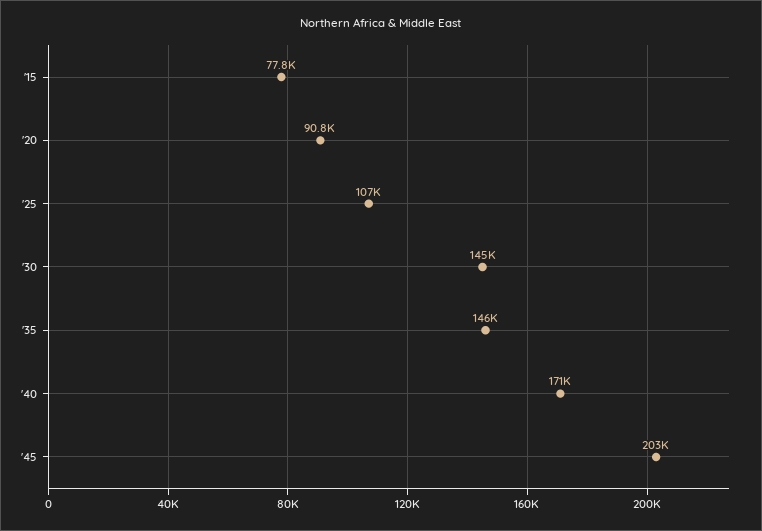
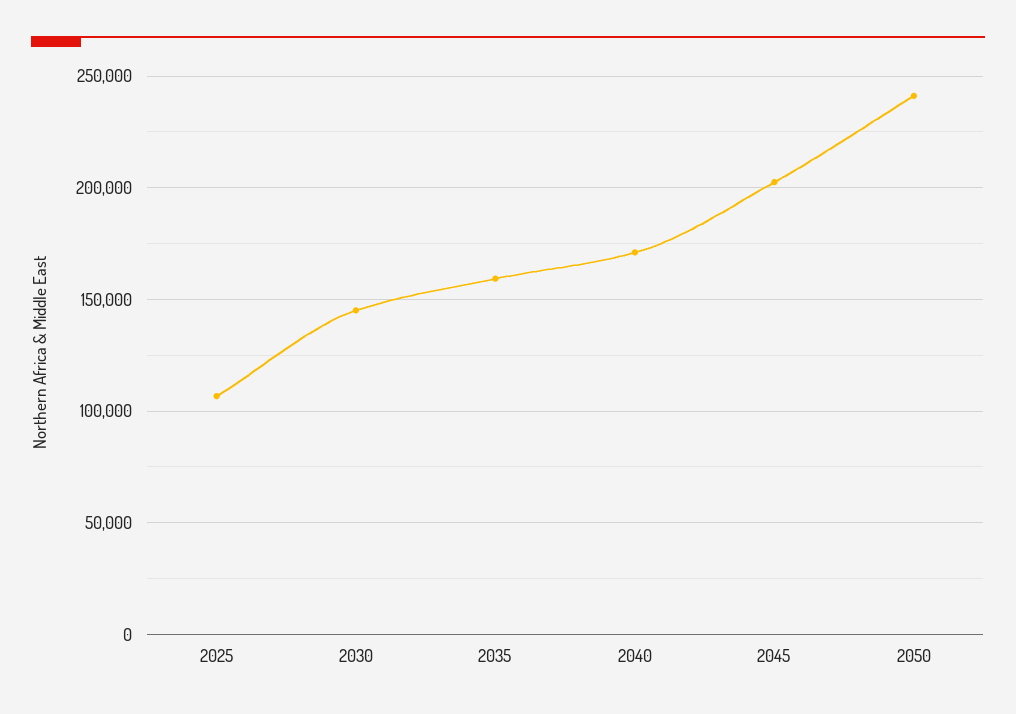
'15: 77800 -> none
'20: 90800 -> none
'35: 146000 -> 160000
2050: none -> 240000

